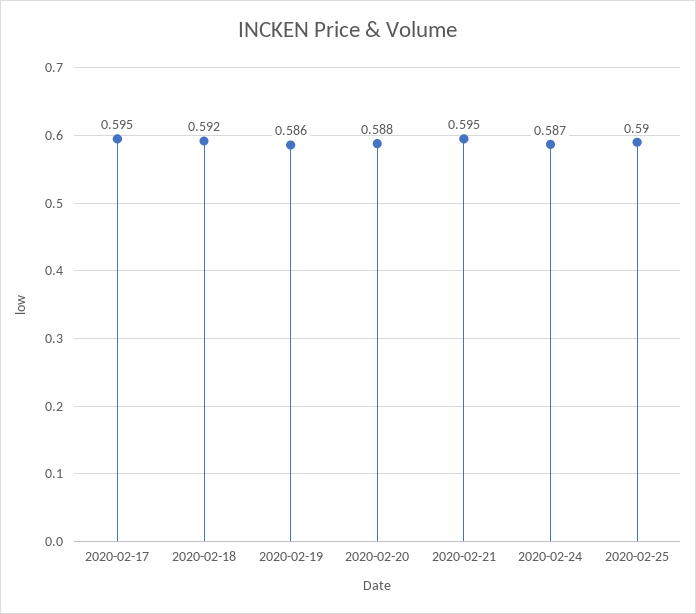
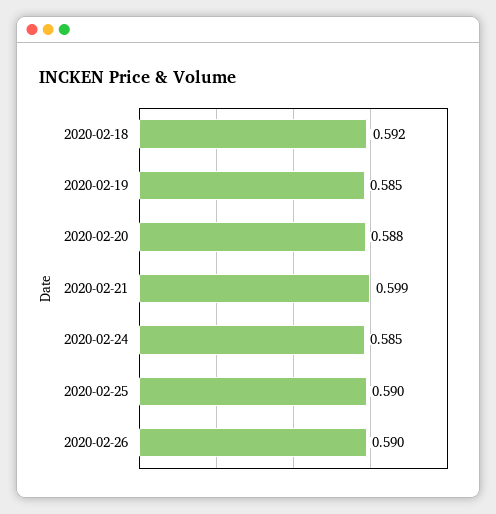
2020-02-17: 0.595 -> none
2020-02-19: 0.586 -> 0.585
2020-02-21: 0.595 -> 0.599
2020-02-24: 0.587 -> 0.585
2020-02-26: none -> 0.59

